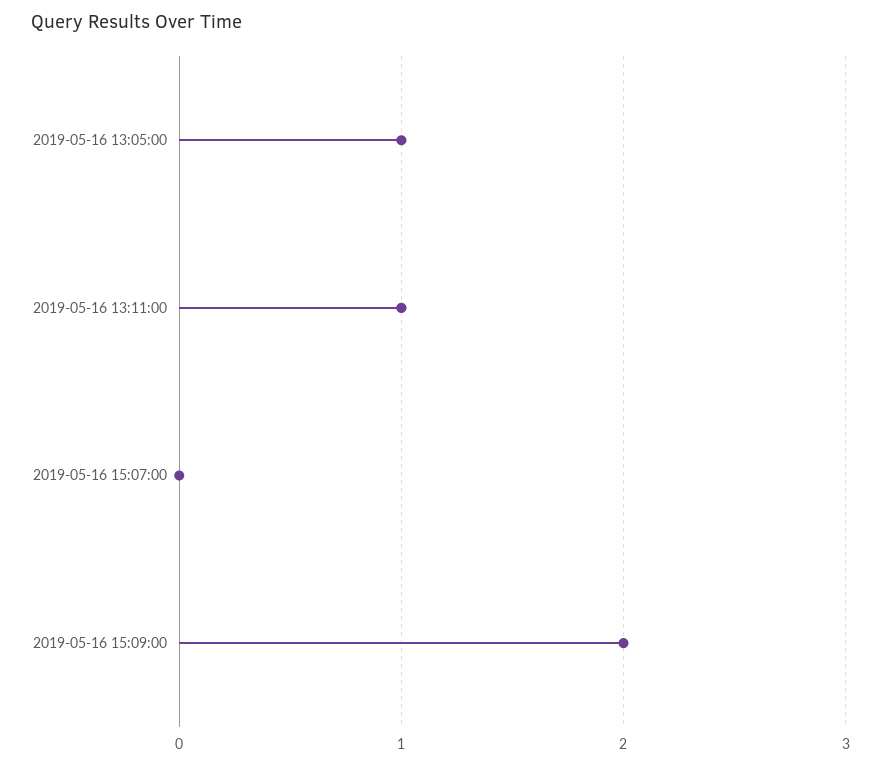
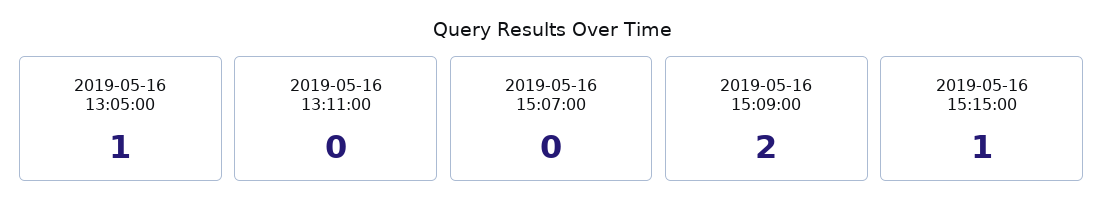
2019-05-16 13:11:00: 1 -> 0
2019-05-16 15:15:00: none -> 1

